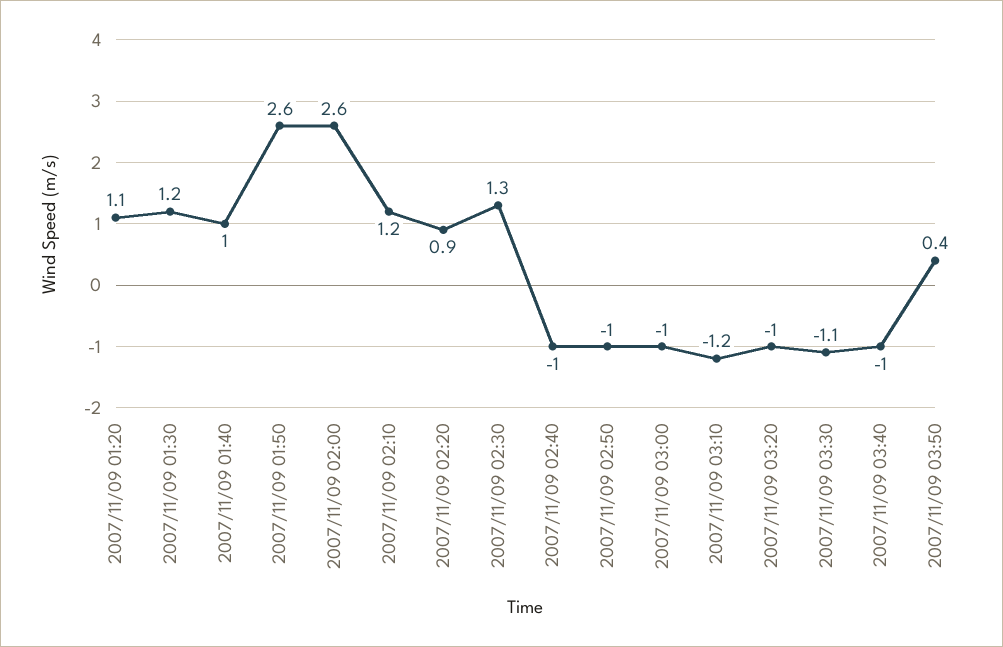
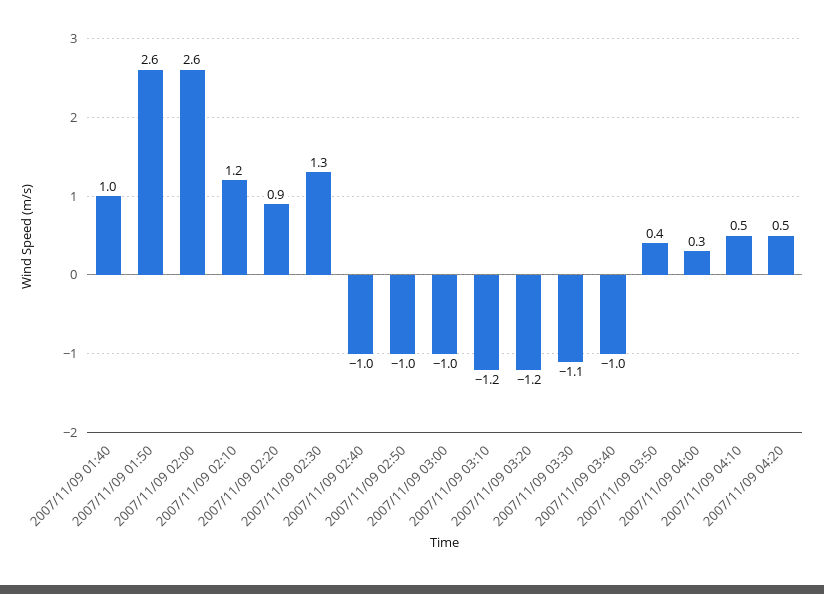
2007/11/09 01:20: 1.1 -> none
2007/11/09 01:30: 1.2 -> none
2007/11/09 03:20: -1 -> -1.2
2007/11/09 04:00: none -> 0.3
2007/11/09 04:10: none -> 0.5
2007/11/09 04:20: none -> 0.5

